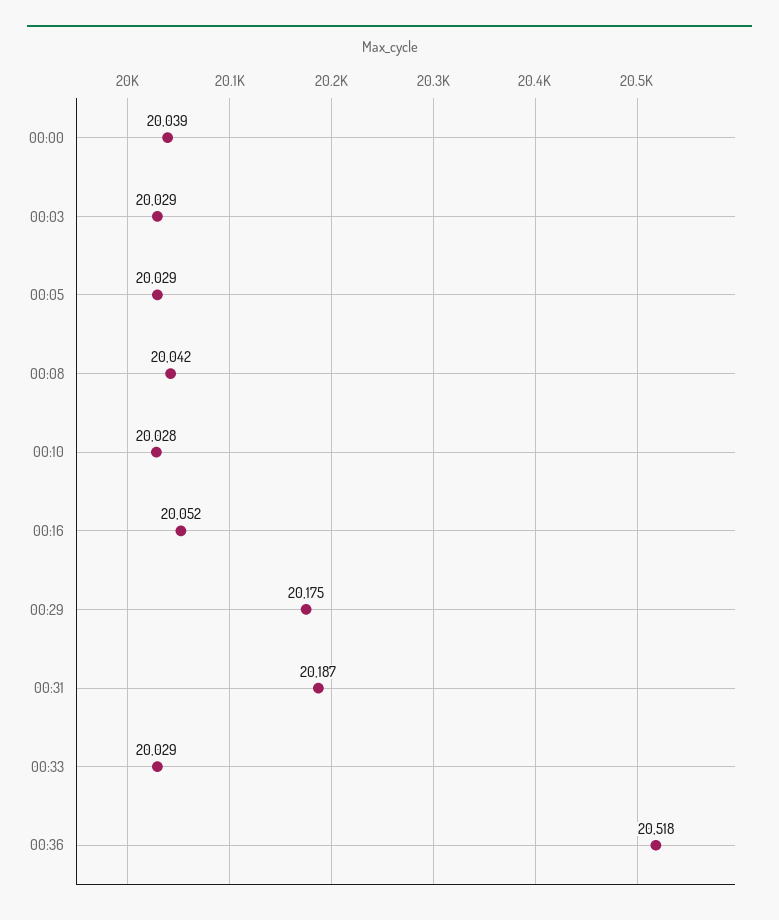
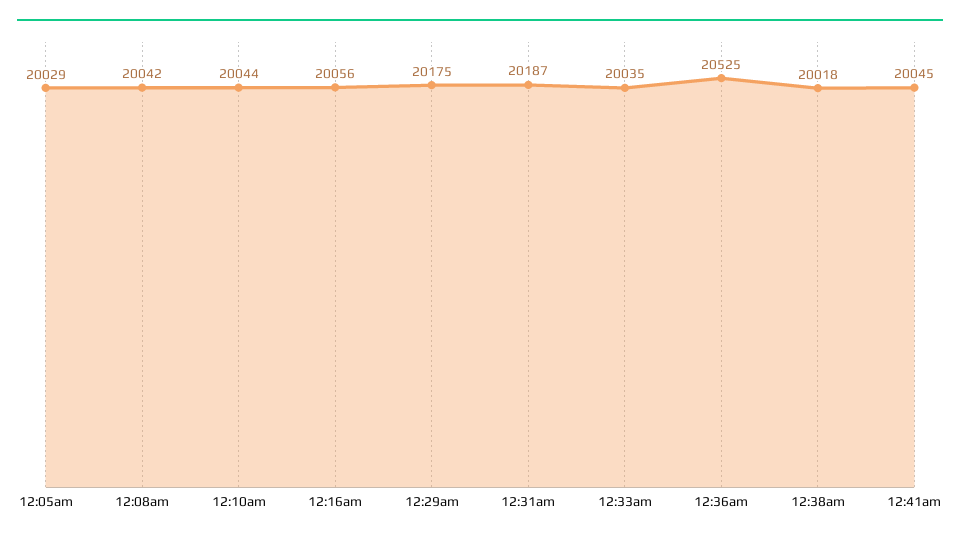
00:00: 20039 -> none
00:03: 20029 -> none
00:10: 20028 -> 20044
00:16: 20052 -> 20056
00:33: 20029 -> 20035
00:36: 20518 -> 20525
12:38am: none -> 20018
12:41am: none -> 20045

